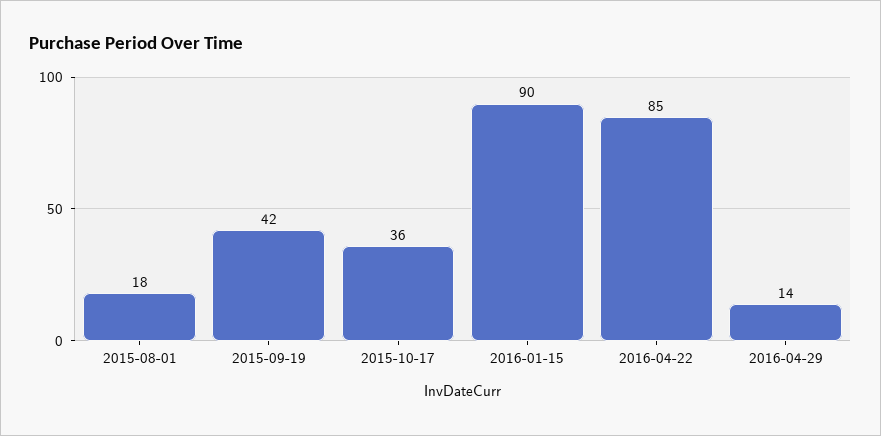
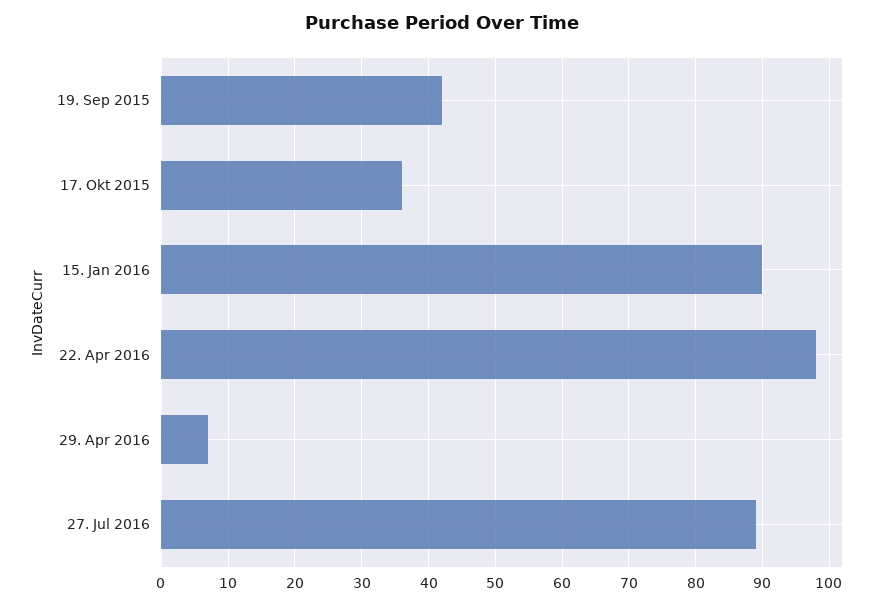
2015-08-01: 18 -> none
2016-04-22: 85 -> 98
2016-04-29: 14 -> 7
27. Jul 2016: none -> 89

